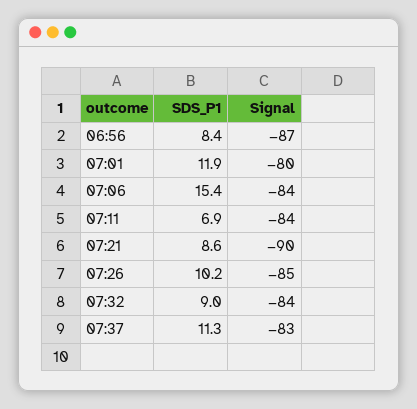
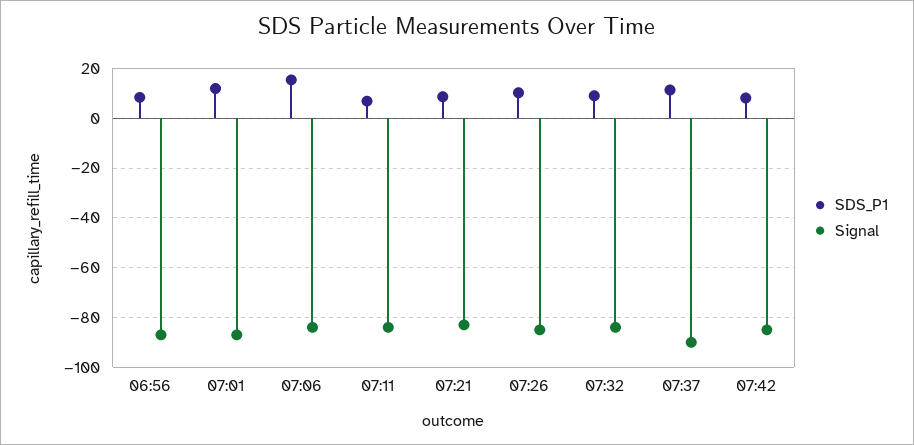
Signal, 07:01: -80 -> -87.5
Signal, 07:21: -90 -> -82.5
Signal, 07:37: -83 -> -90
SDS_P1, 07:42: none -> 7.5
Signal, 07:42: none -> -85

